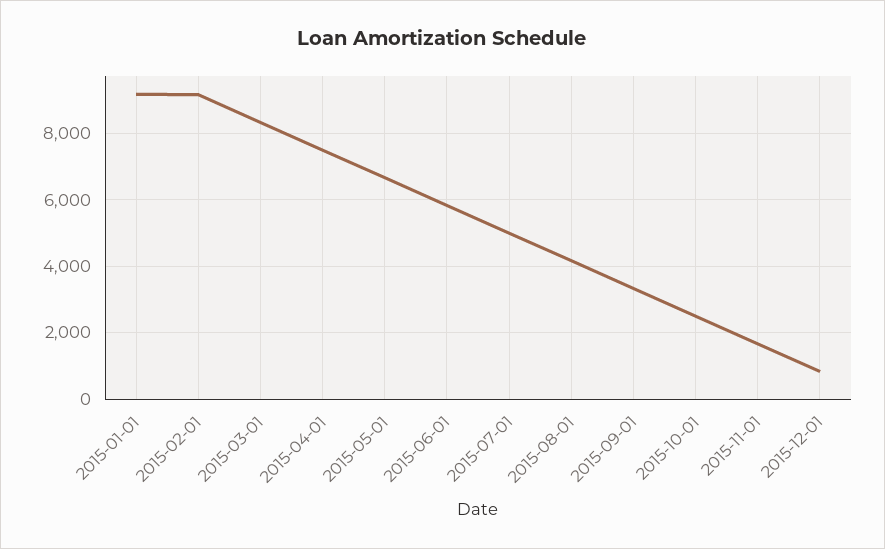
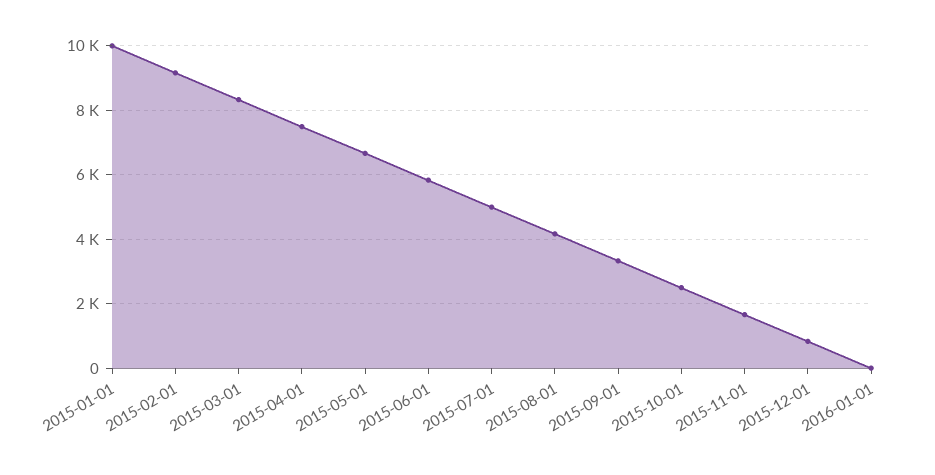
2015-01-01: 9200 -> 10000
2016-01-01: none -> 0

